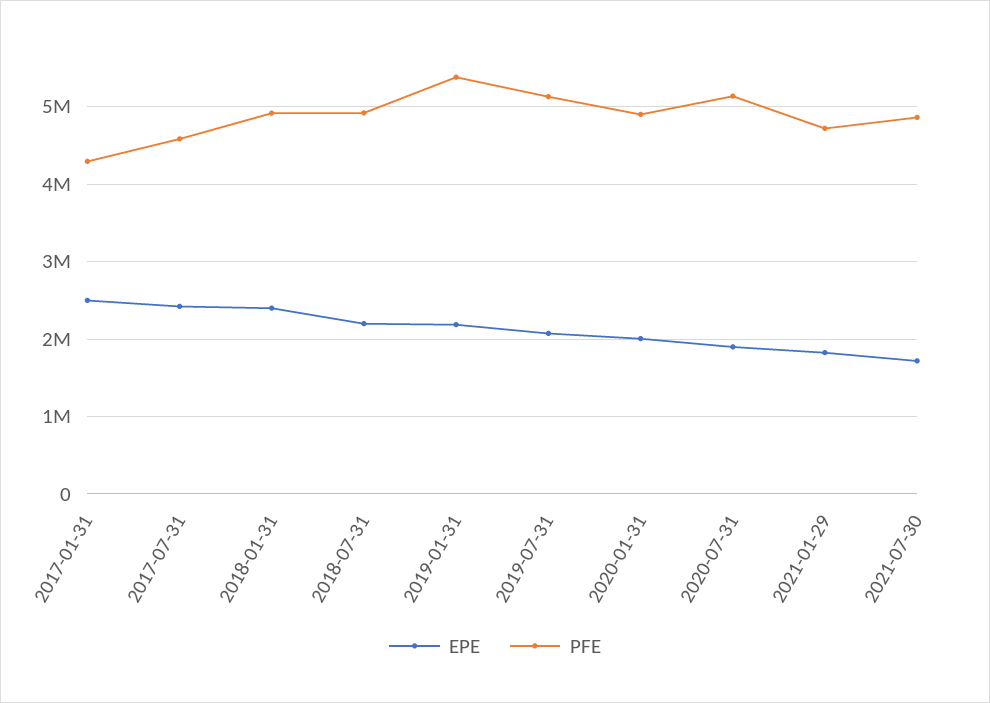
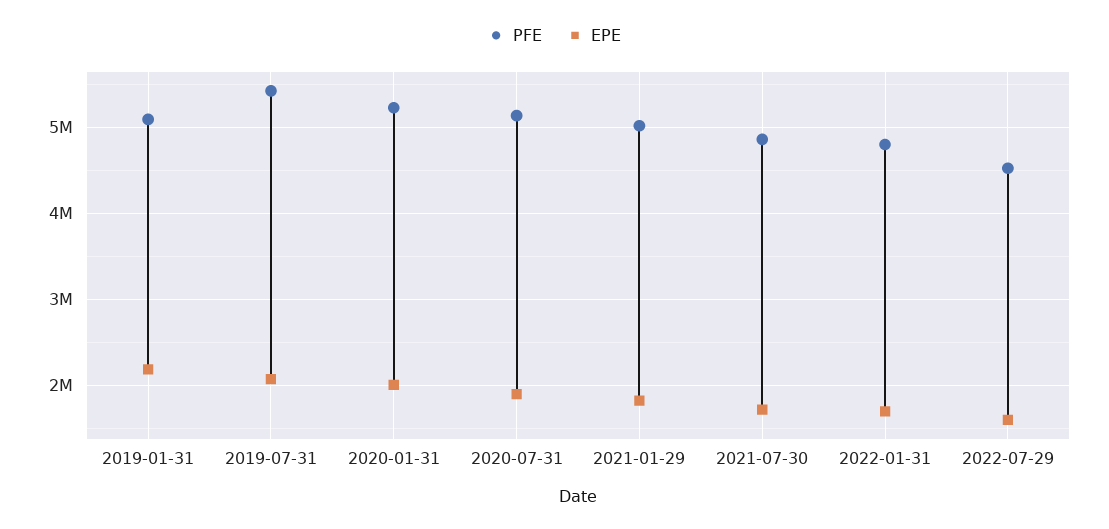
EPE, 2017-01-31: 2500000 -> none
PFE, 2017-01-31: 4300000 -> none
EPE, 2017-07-31: 2400000 -> none
PFE, 2017-07-31: 4600000 -> none
EPE, 2018-01-31: 2400000 -> none
PFE, 2018-01-31: 4900000 -> none
EPE, 2018-07-31: 2200000 -> none
PFE, 2018-07-31: 4900000 -> none
PFE, 2019-01-31: 5400000 -> 5100000
PFE, 2019-07-31: 5100000 -> 5400000
PFE, 2020-01-31: 4900000 -> 5200000
PFE, 2021-01-29: 4700000 -> 5000000
PFE, 2022-01-31: none -> 4800000
EPE, 2022-01-31: none -> 1700000
PFE, 2022-07-29: none -> 4500000
EPE, 2022-07-29: none -> 1600000

